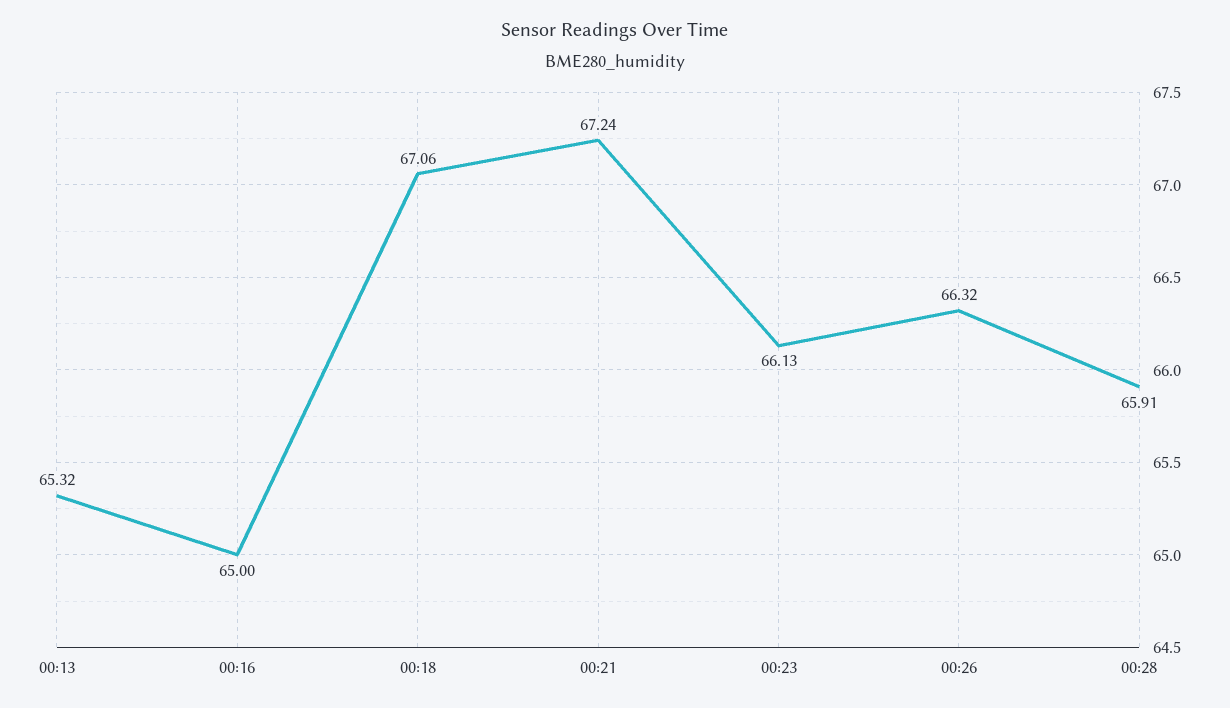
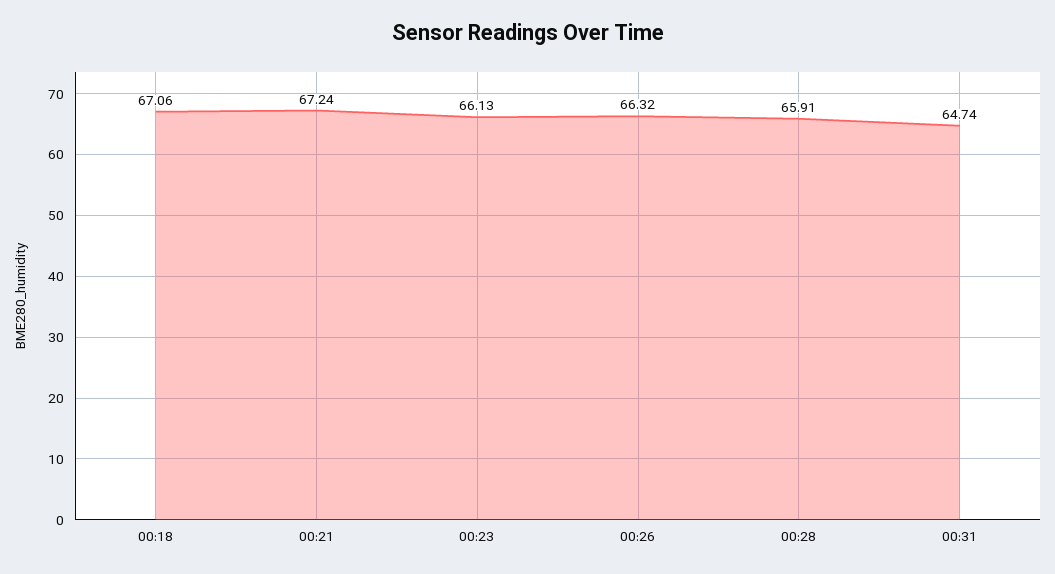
00:13: 65.32 -> none
00:16: 65 -> none
00:31: none -> 64.74

